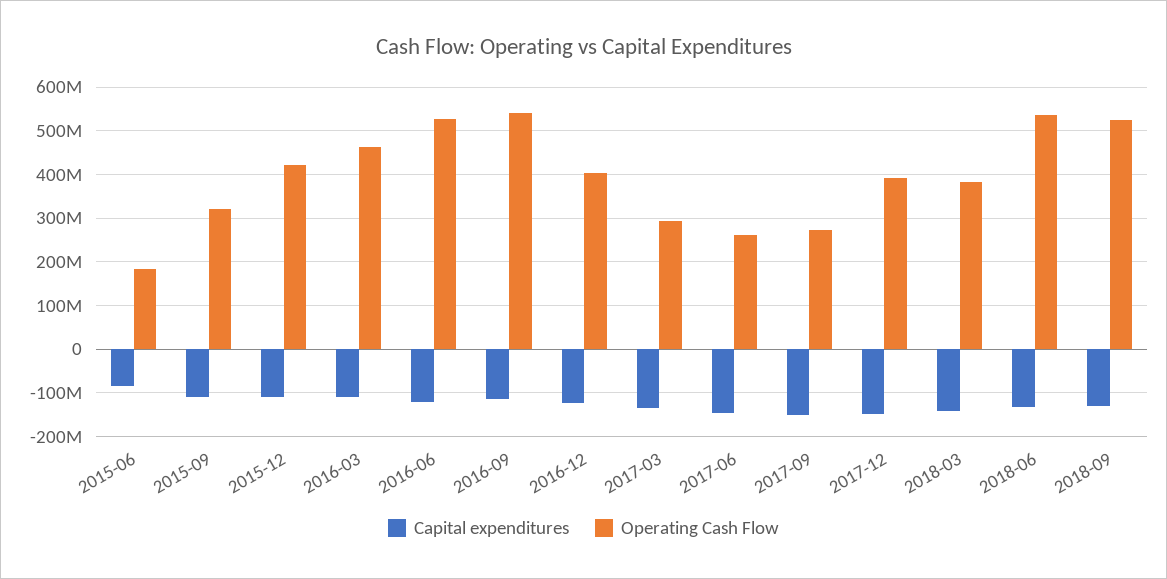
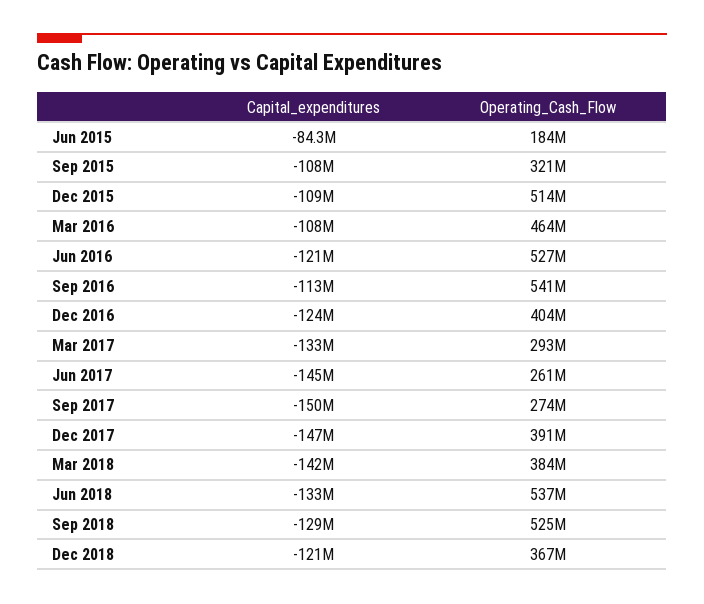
Operating Cash Flow, 2015-12: 420000000 -> 514000000
Capital expenditures, Dec 2018: none -> -121000000
Operating Cash Flow, Dec 2018: none -> 367000000

